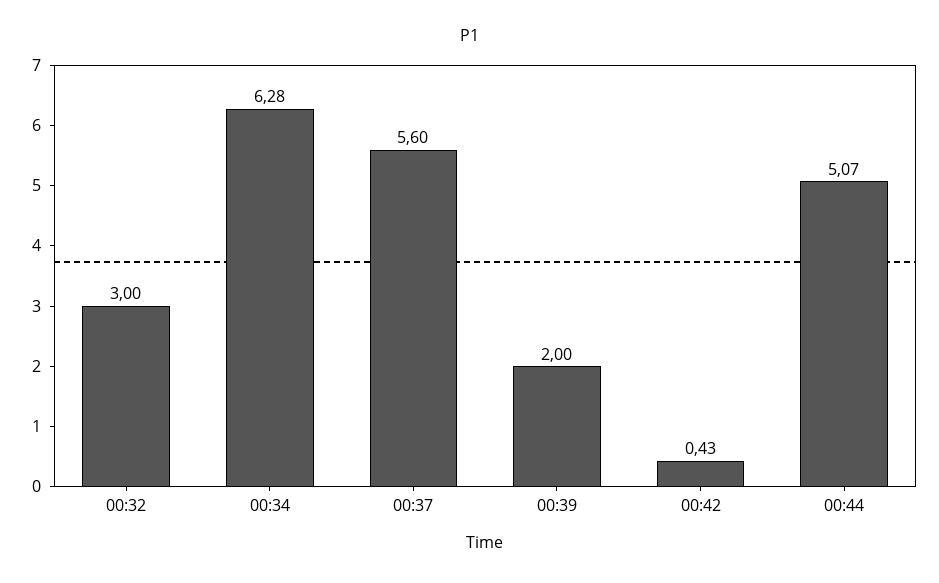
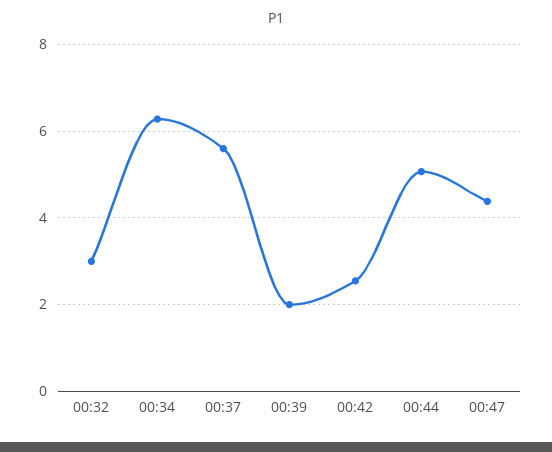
00:42: 0.43 -> 2.6
00:47: none -> 4.4

